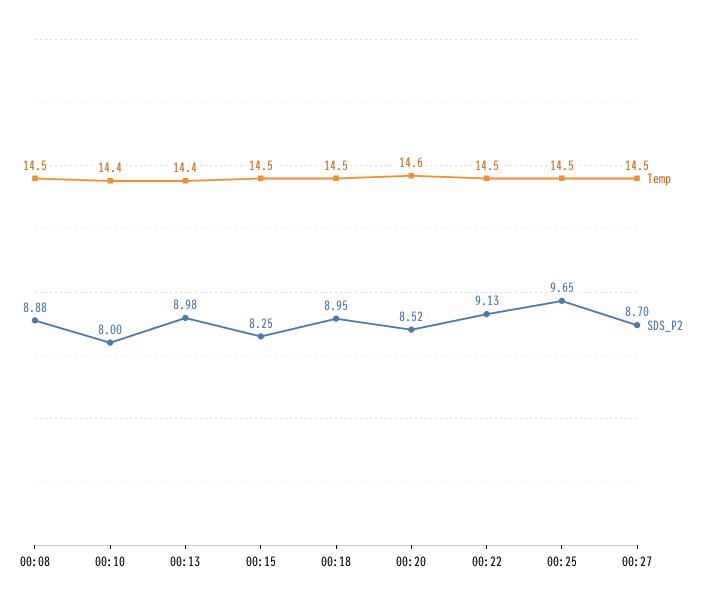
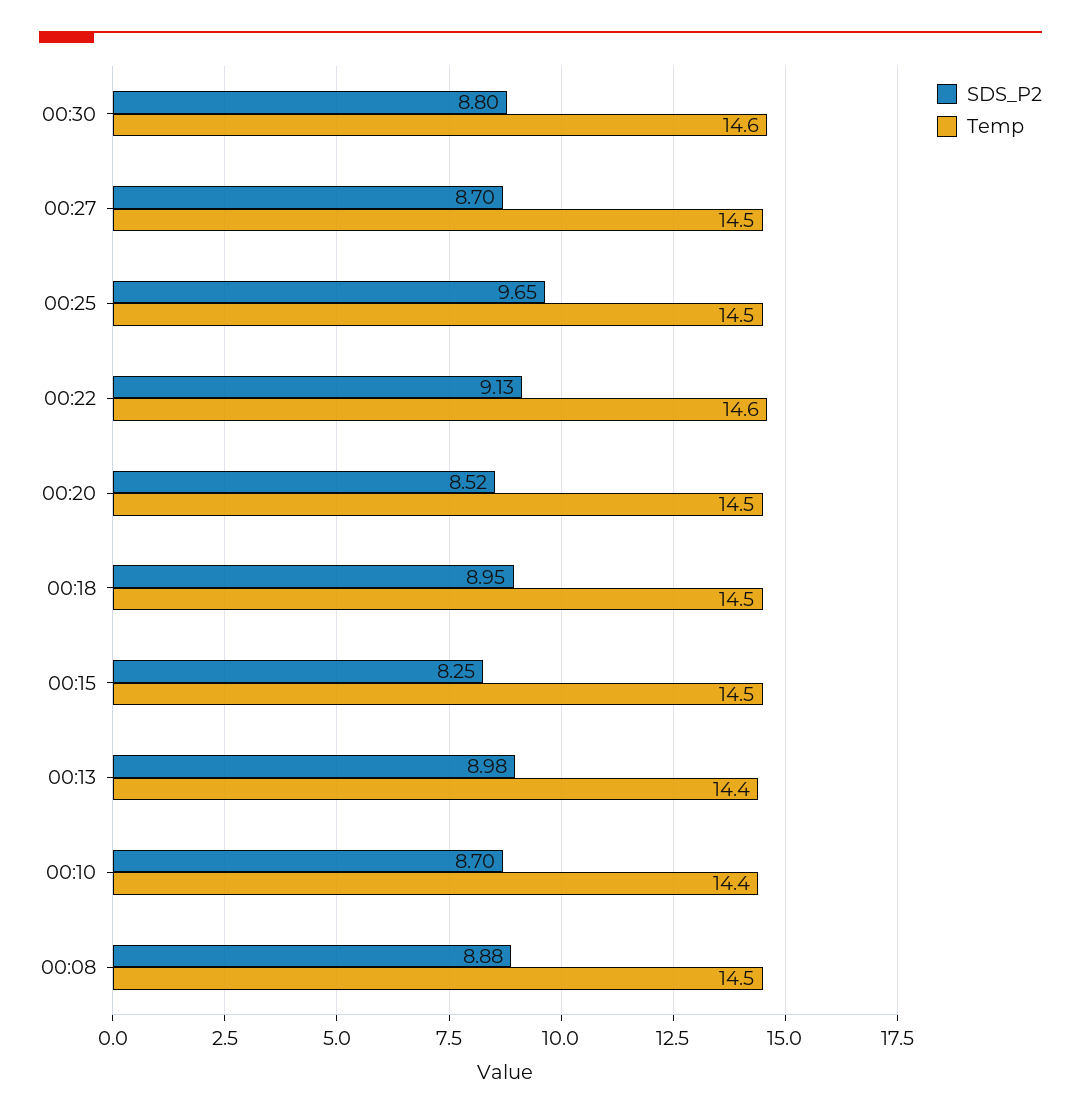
SDS_P2, 00:10: 8 -> 8.7
Temp, 00:20: 14.6 -> 14.5
Temp, 00:22: 14.5 -> 14.6
SDS_P2, 00:30: none -> 8.8
Temp, 00:30: none -> 14.6

